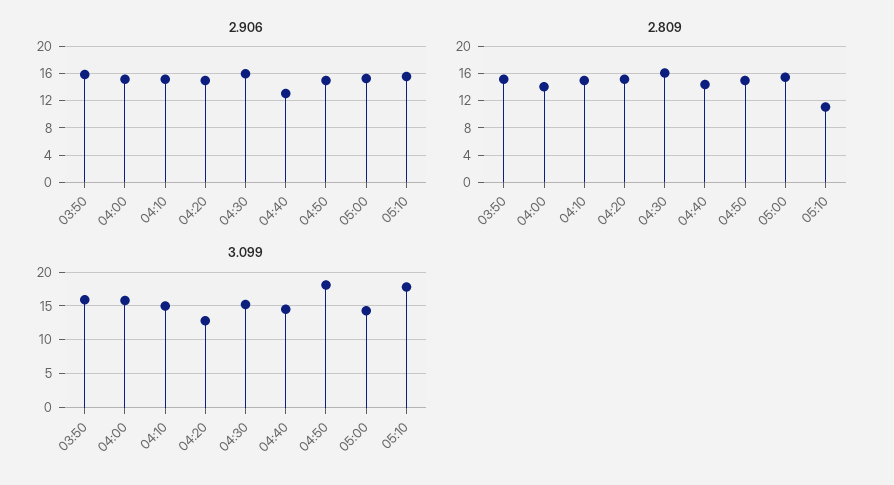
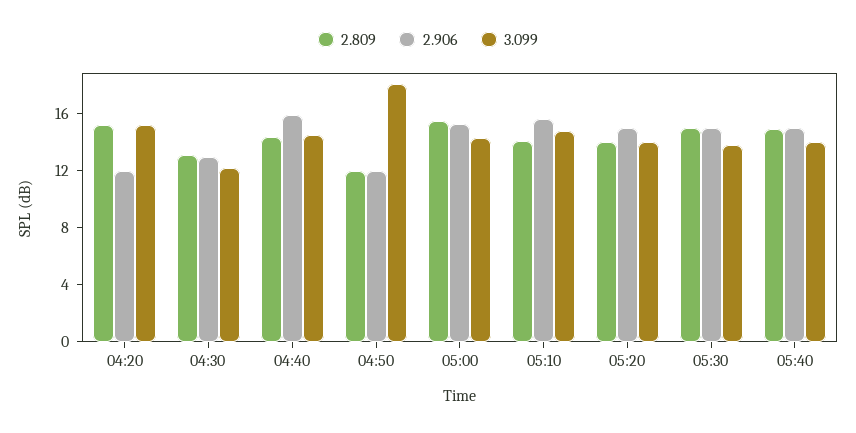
2.906, 03:50: 16 -> none
2.906, 04:00: 15 -> none
2.906, 04:10: 15 -> none
2.906, 04:20: 15 -> 12
2.906, 04:30: 16 -> 13
2.906, 04:40: 13 -> 16
2.906, 04:50: 15 -> 12
2.809, 03:50: 15 -> none
2.809, 04:00: 14 -> none
2.809, 04:10: 15 -> none
2.809, 04:30: 16 -> 13
2.809, 04:50: 15 -> 12
2.809, 05:10: 11 -> 14
3.099, 03:50: 16 -> none
3.099, 04:00: 16 -> none
3.099, 04:10: 15 -> none
3.099, 04:20: 13 -> 15
3.099, 04:30: 15 -> 12
3.099, 05:10: 18 -> 15
2.809, 05:20: none -> 14
2.906, 05:20: none -> 15
3.099, 05:20: none -> 14
2.809, 05:30: none -> 15
2.906, 05:30: none -> 15
3.099, 05:30: none -> 14
2.809, 05:40: none -> 15
2.906, 05:40: none -> 15
3.099, 05:40: none -> 14

